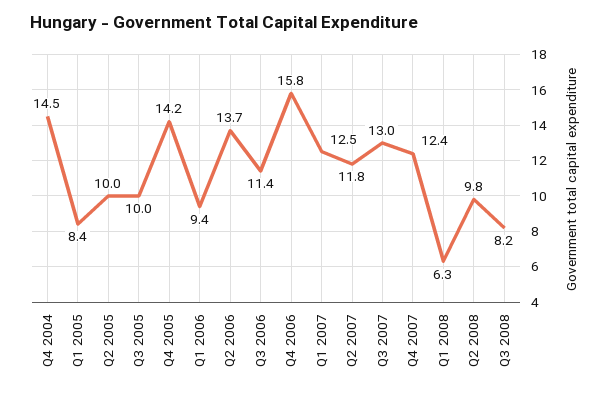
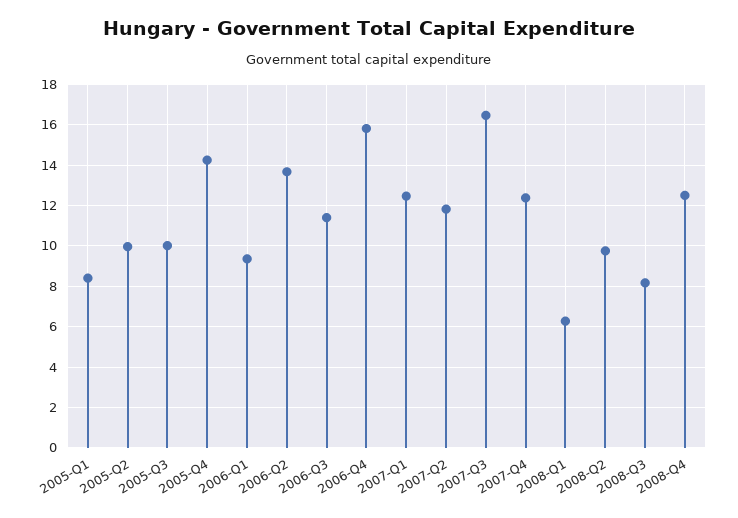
Q4 2004: 14.5 -> none
Q3 2007: 13 -> 16.5
2008-Q4: none -> 12.5

